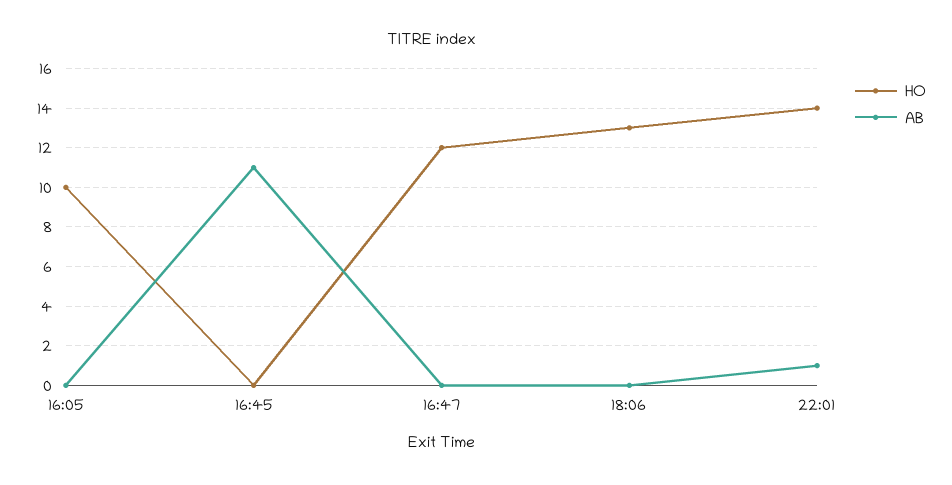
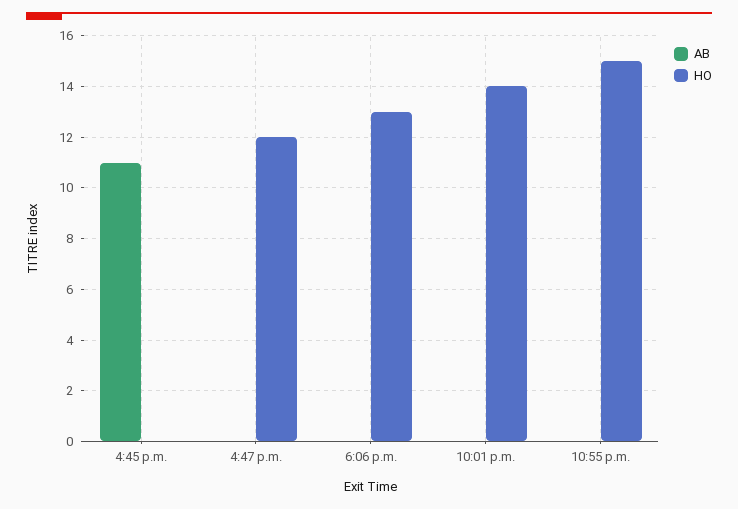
HO, 16:05: 10 -> none
AB, 16:05: 0 -> none
AB, 22:01: 1 -> 0
AB, 10:55 p.m.: none -> 0
HO, 10:55 p.m.: none -> 15

